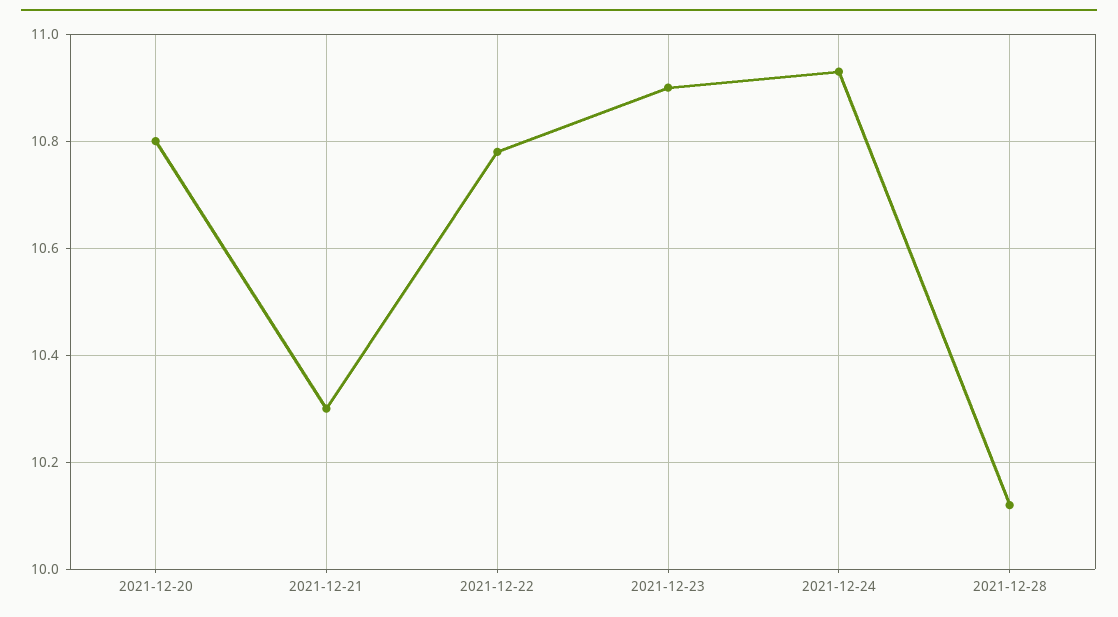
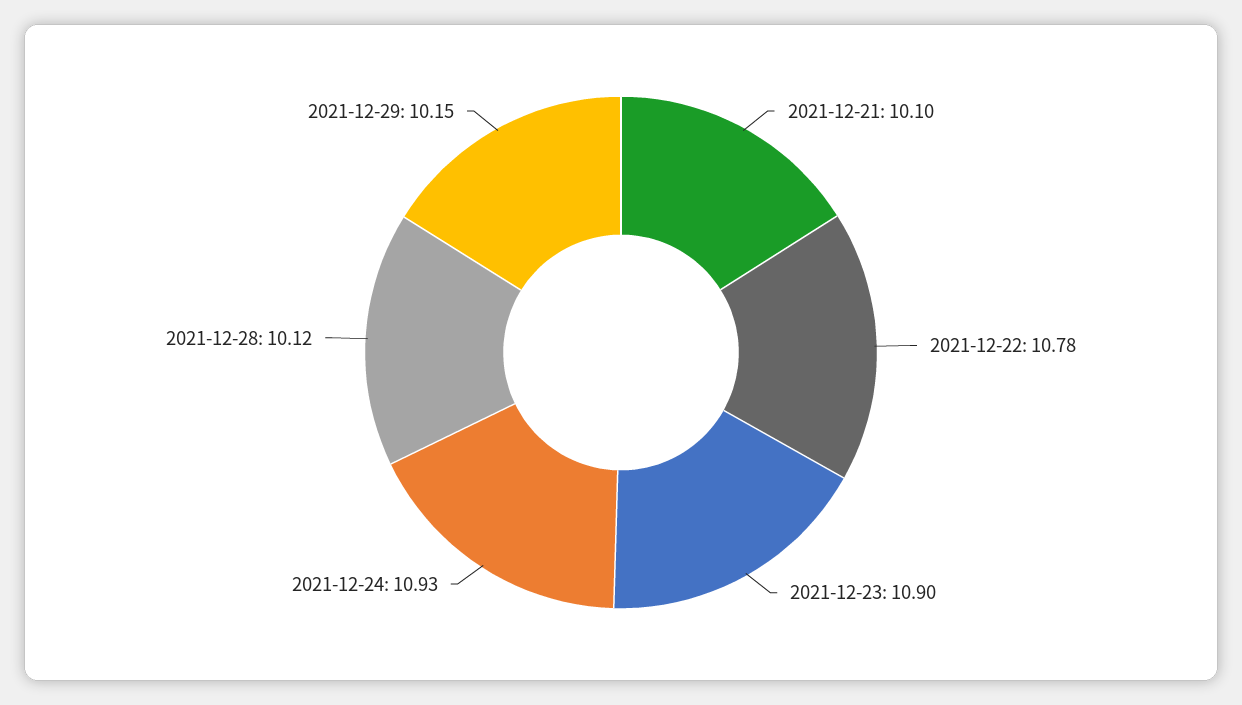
2021-12-20: 10.8 -> none
2021-12-21: 10.3 -> 10.1
2021-12-29: none -> 10.15

